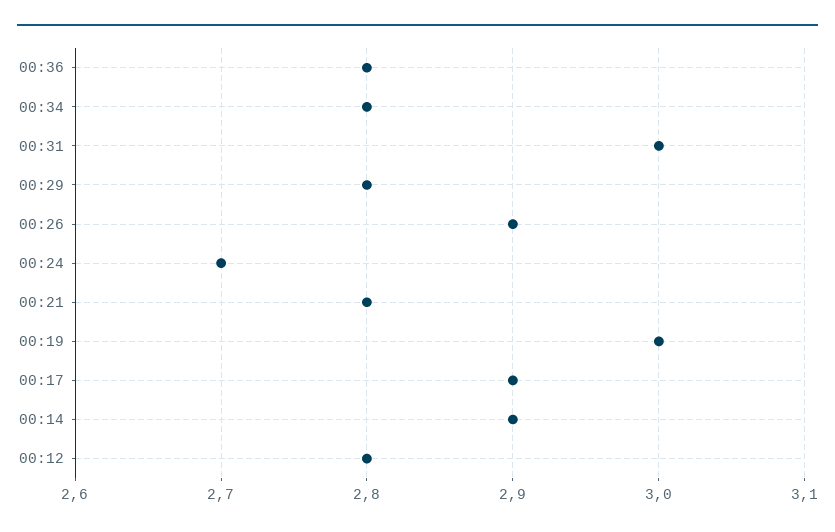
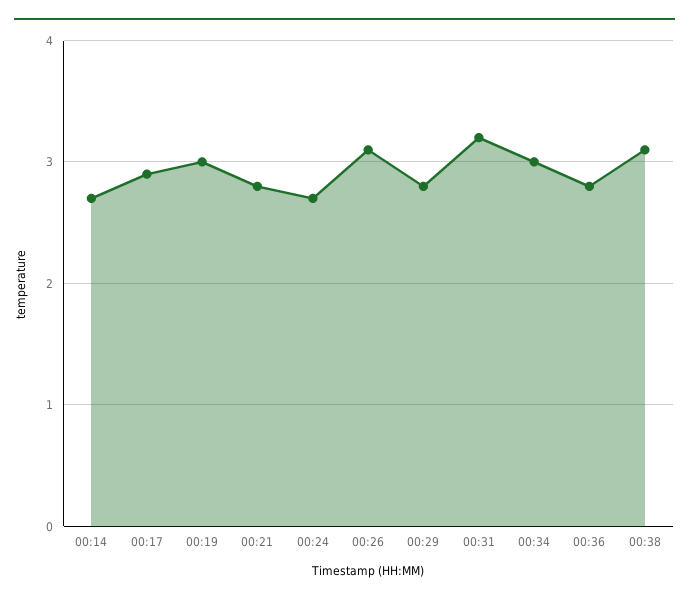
00:34: 2.8 -> 3
00:31: 3 -> 3.2
00:26: 2.9 -> 3.1
00:14: 2.9 -> 2.7
00:12: 2.8 -> none
00:38: none -> 3.1

